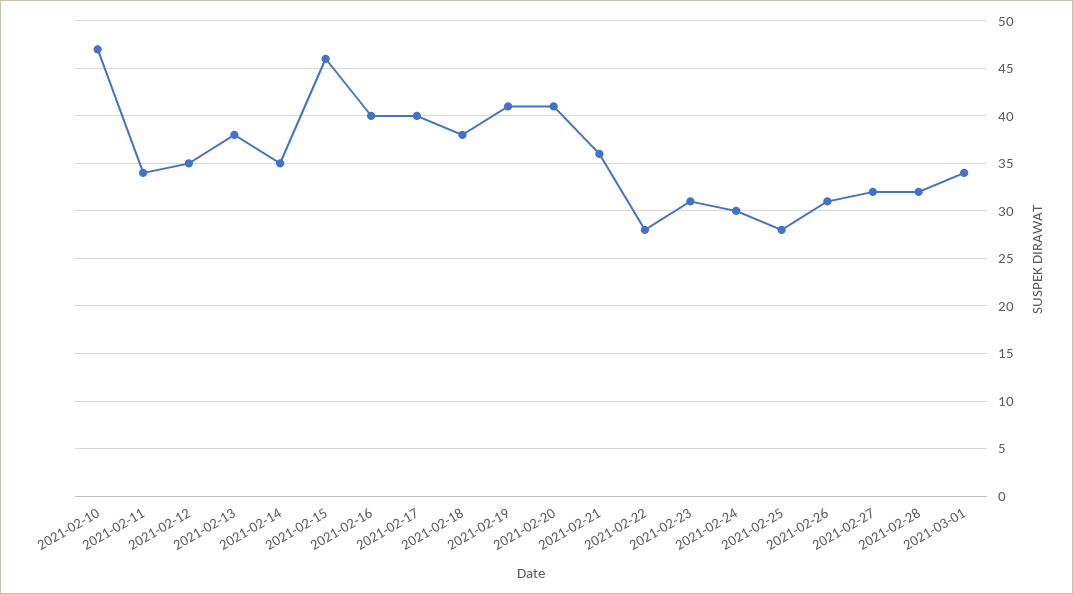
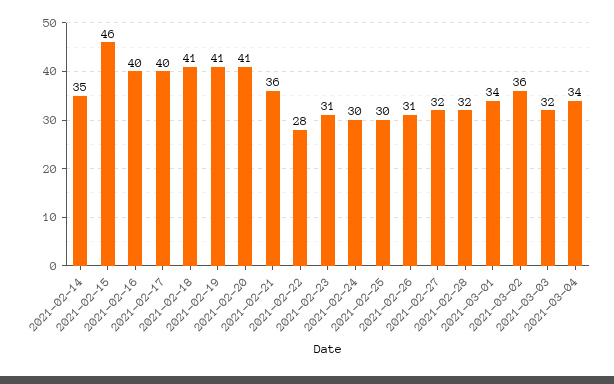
2021-02-10: 47 -> none
2021-02-11: 34 -> none
2021-02-12: 35 -> none
2021-02-13: 38 -> none
2021-02-18: 38 -> 41
2021-02-25: 28 -> 30
2021-03-02: none -> 36
2021-03-03: none -> 32
2021-03-04: none -> 34

